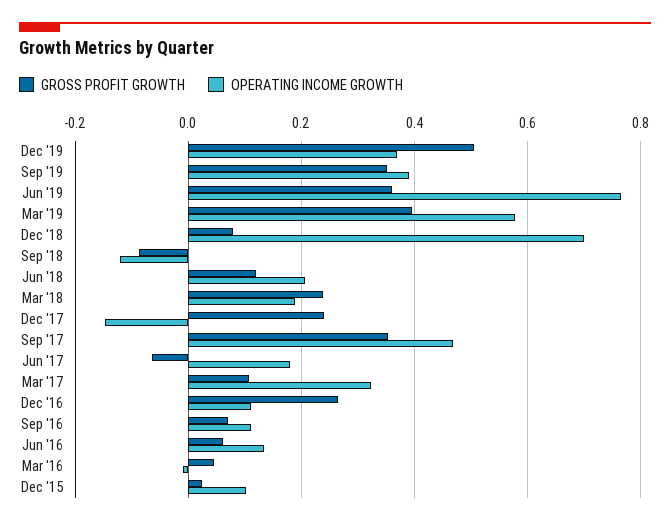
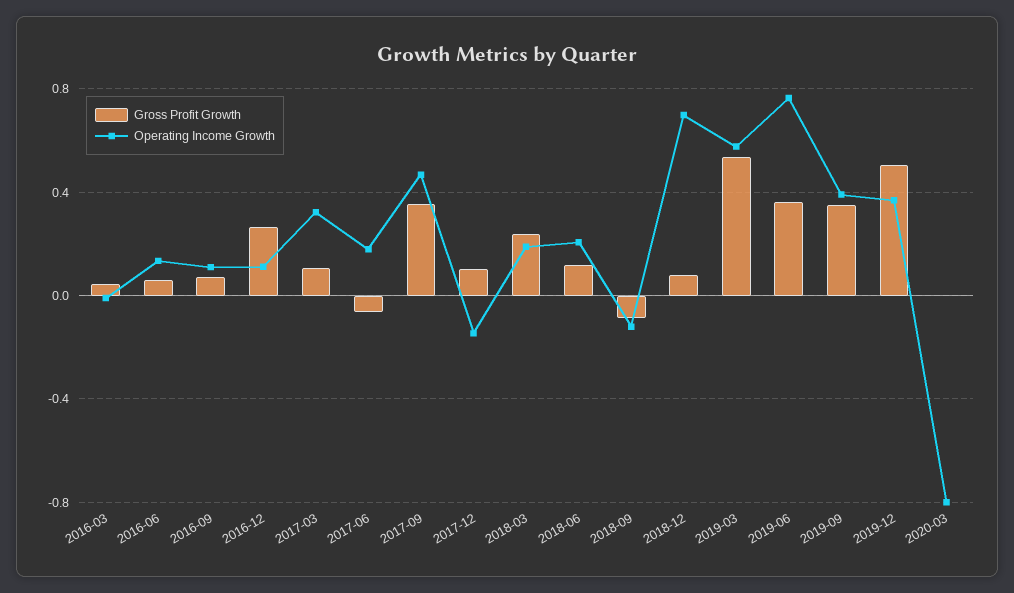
GROSS PROFIT GROWTH, Mar '19: 0.4 -> 0.55
GROSS PROFIT GROWTH, Dec '17: 0.24 -> 0.1
GROSS PROFIT GROWTH, Dec '15: 0.02 -> none
OPERATING INCOME GROWTH, Dec '15: 0.1 -> none
GROSS PROFIT GROWTH, 2020-03: none -> 0
OPERATING INCOME GROWTH, 2020-03: none -> -0.8

